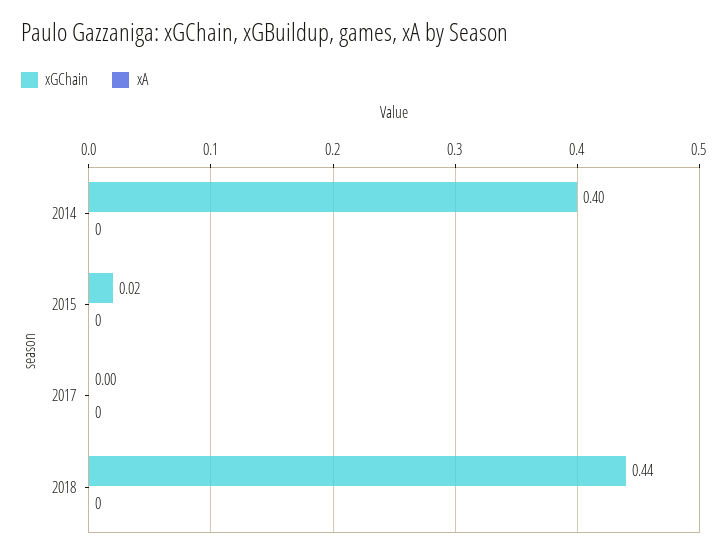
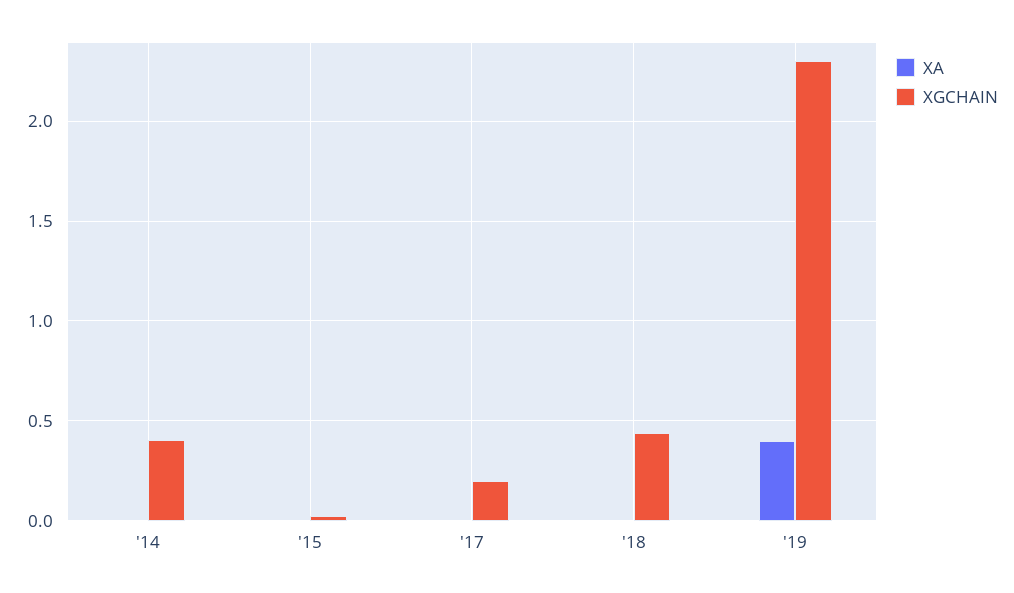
xGChain, 2017: 0 -> 0.2
xA, '19: none -> 0.4
xGChain, '19: none -> 2.3

